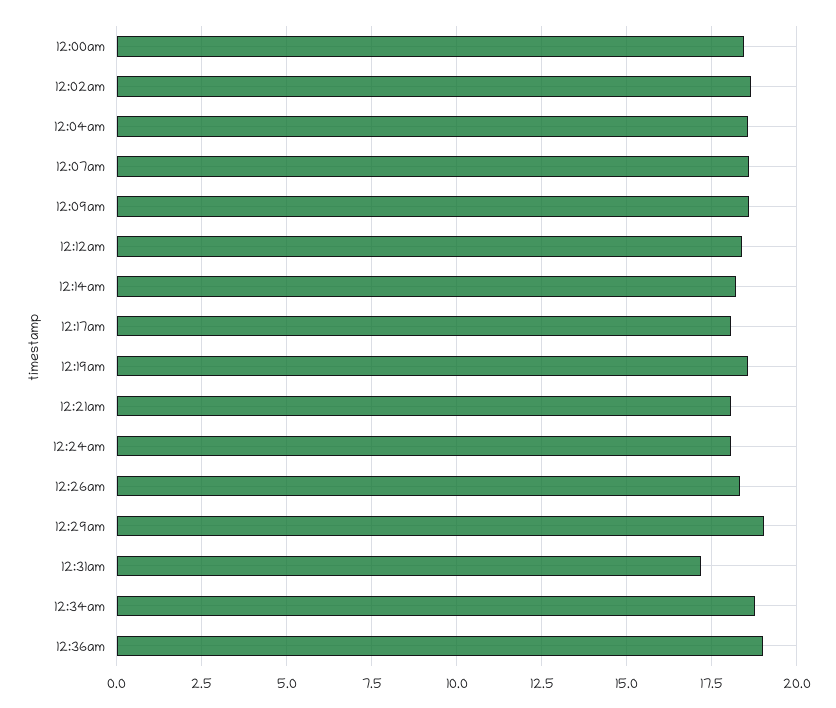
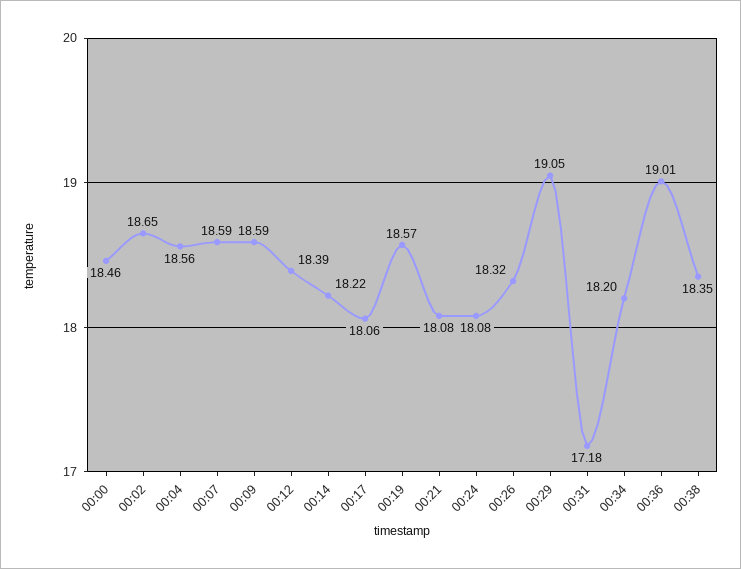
12:34am: 18.75 -> 18.2
00:38: none -> 18.35

